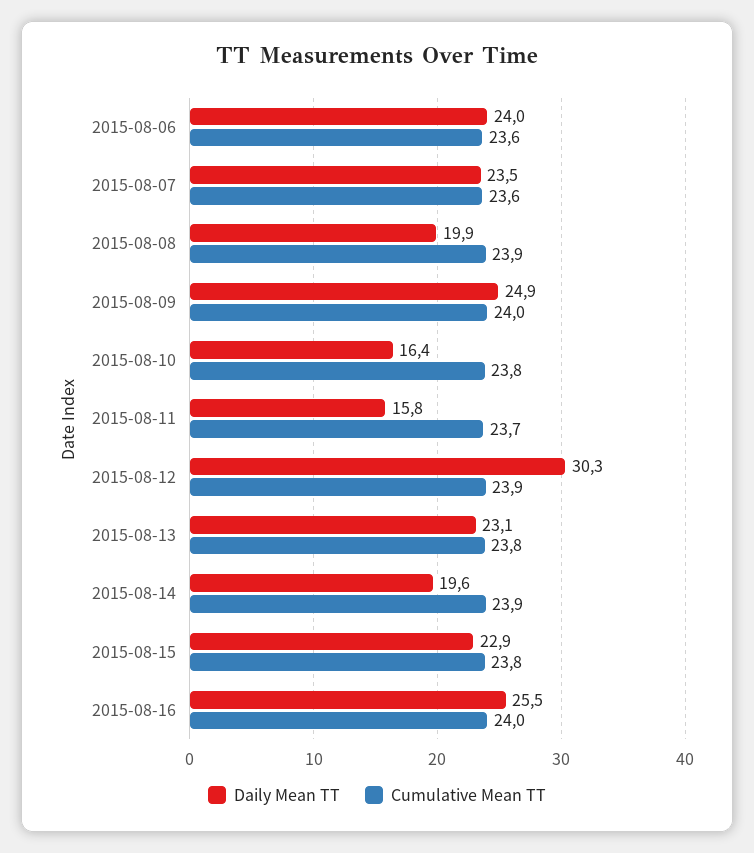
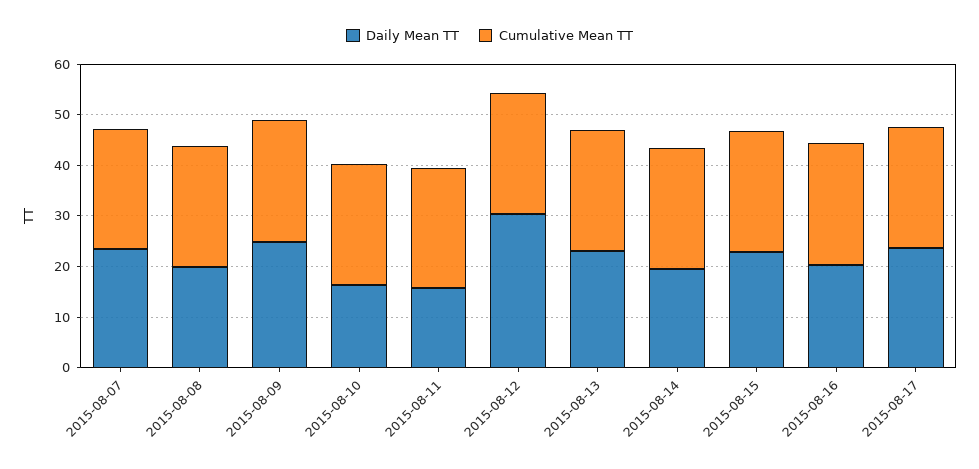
Daily Mean TT, 2015-08-06: 24 -> none
Cumulative Mean TT, 2015-08-06: 23.6 -> none
Daily Mean TT, 2015-08-16: 25.5 -> 20
Daily Mean TT, 2015-08-17: none -> 24
Cumulative Mean TT, 2015-08-17: none -> 24

